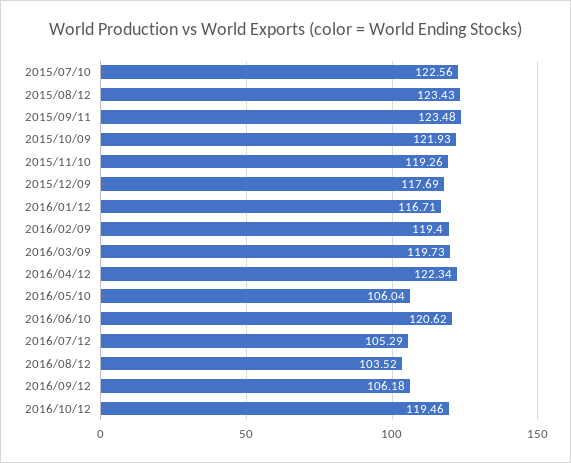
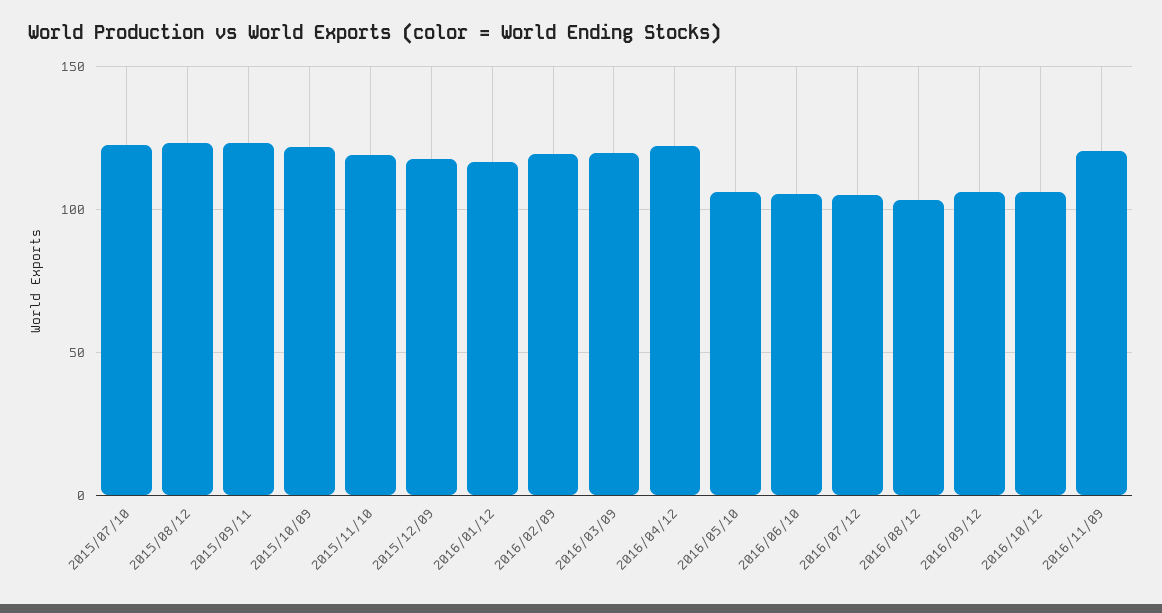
2016/06/10: 120.62 -> 105
2016/10/12: 119.46 -> 105
2016/11/09: none -> 120

